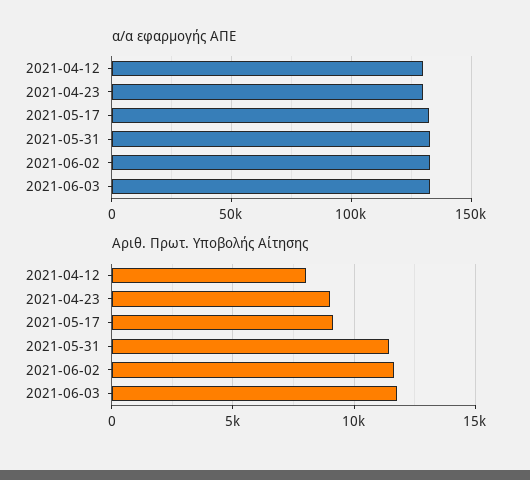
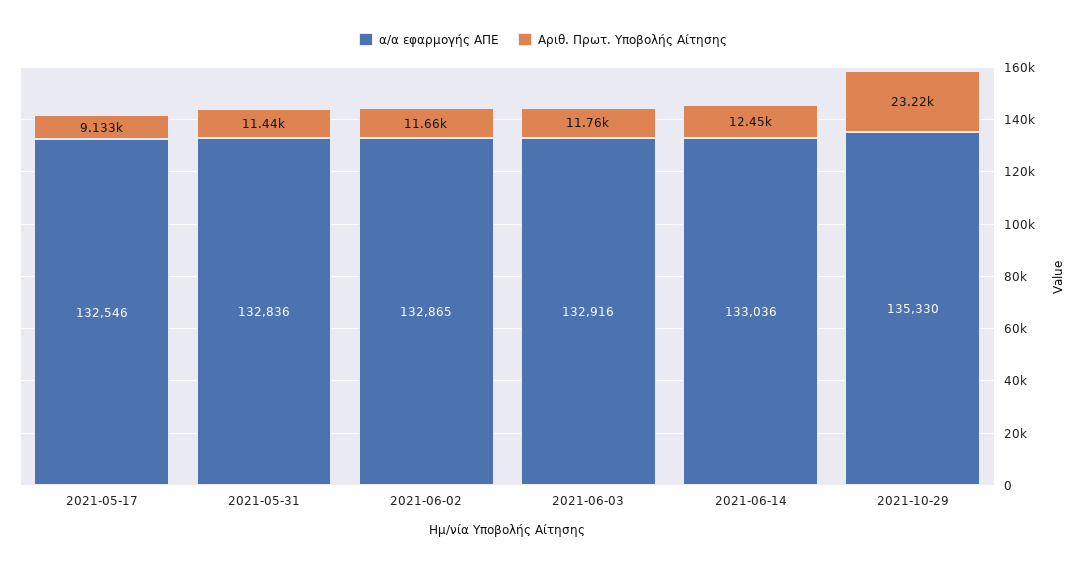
α/α εφαρμογής ΑΠΕ, 2021-04-12: 130000 -> none
α/α εφαρμογής ΑΠΕ, 2021-04-23: 130000 -> none
Αριθ. Πρωτ. Υποβολής Αίτησης, 2021-04-12: 8000 -> none
Αριθ. Πρωτ. Υποβολής Αίτησης, 2021-04-23: 9000 -> none
α/α εφαρμογής ΑΠΕ, 2021-06-14: none -> 133036
Αριθ. Πρωτ. Υποβολής Αίτησης, 2021-06-14: none -> 12450
α/α εφαρμογής ΑΠΕ, 2021-10-29: none -> 135330
Αριθ. Πρωτ. Υποβολής Αίτησης, 2021-10-29: none -> 23220

